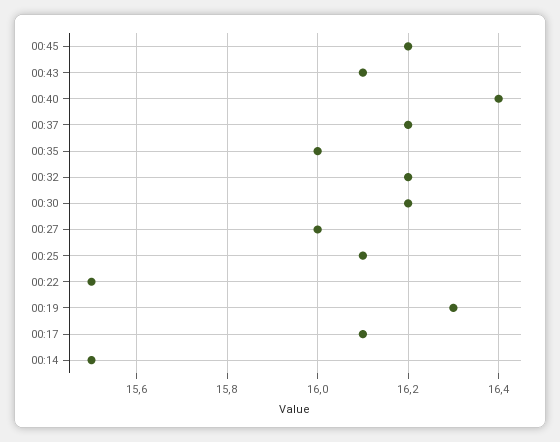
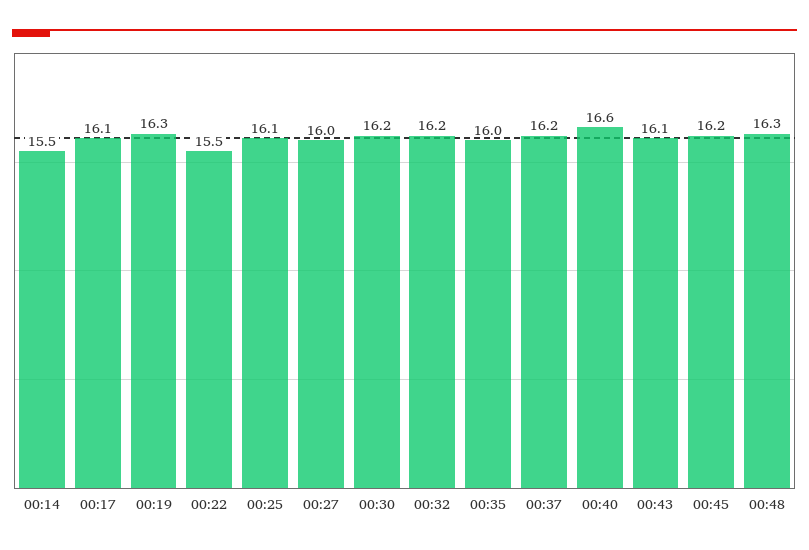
00:40: 16.4 -> 16.6
00:48: none -> 16.3

